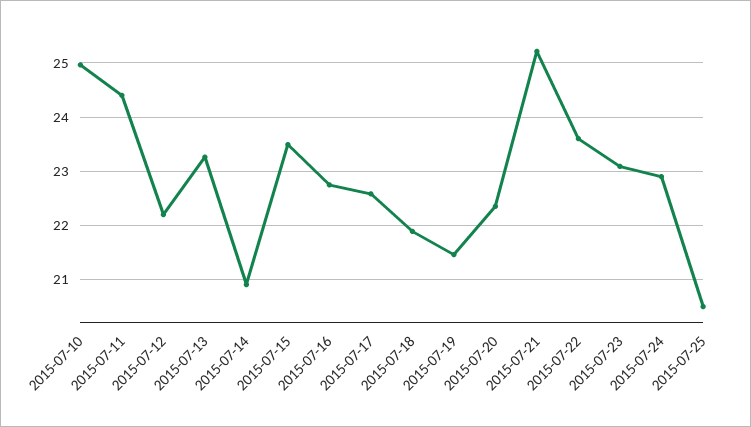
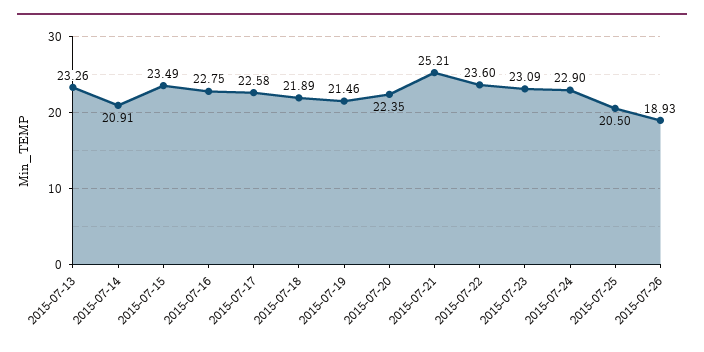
2015-07-10: 25 -> none
2015-07-11: 24.4 -> none
2015-07-12: 22.2 -> none
2015-07-26: none -> 18.93

